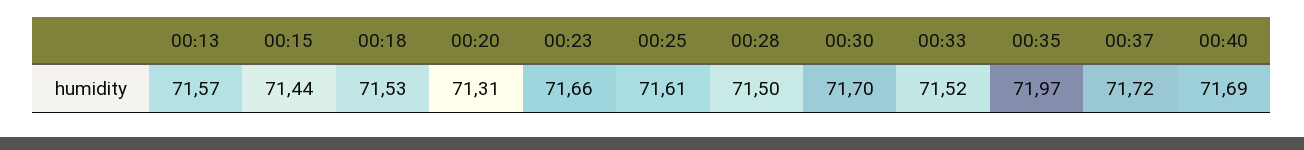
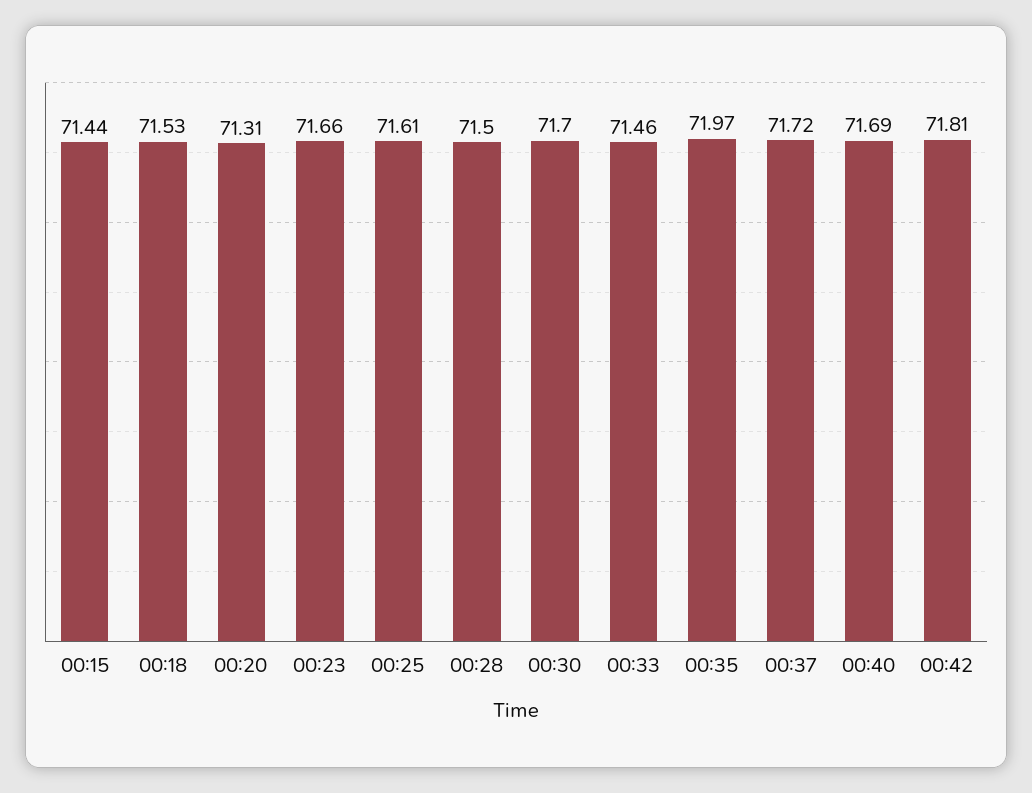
00:13: 71.57 -> none
00:33: 71.52 -> 71.46
00:42: none -> 71.81

